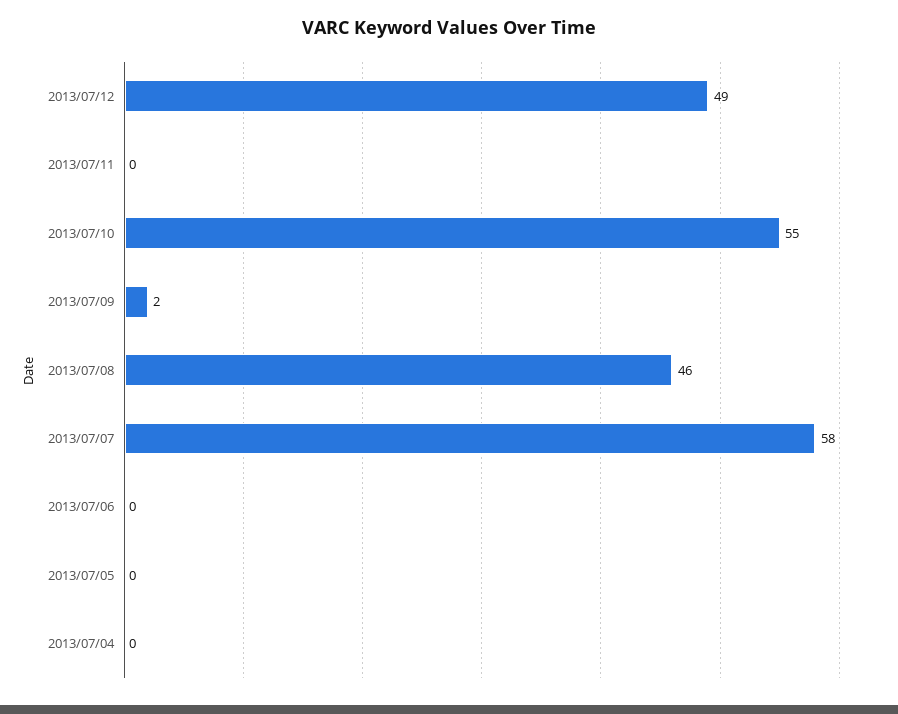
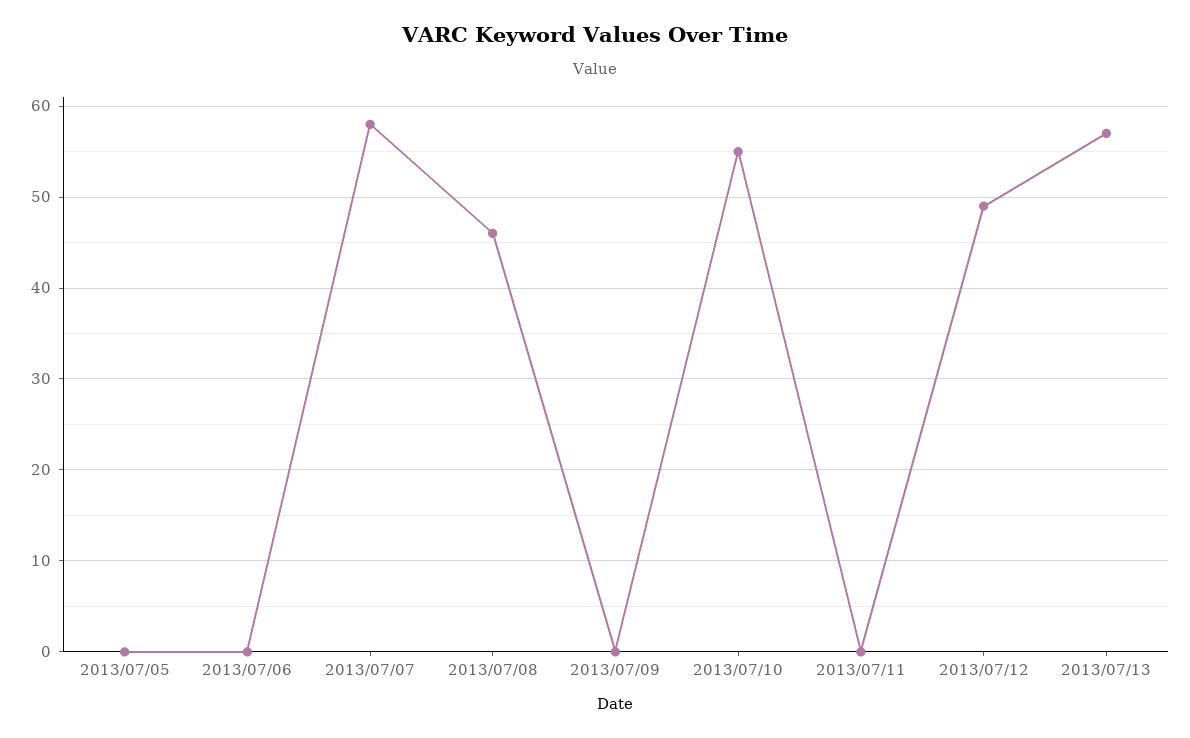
2013/07/09: 2 -> 0
2013/07/04: 0 -> none
2013/07/13: none -> 57

